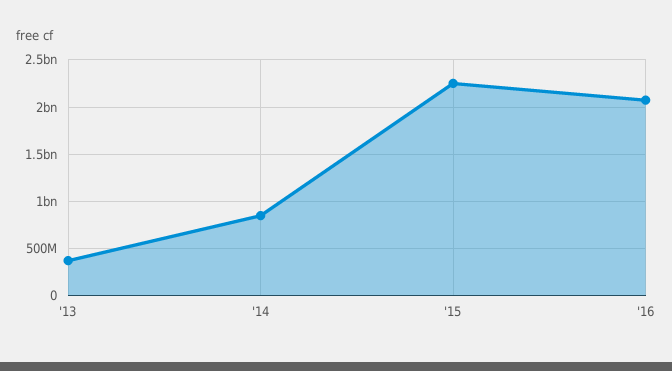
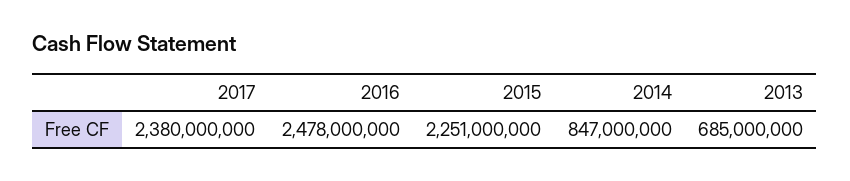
'13: 400000000 -> 685000000
'16: 2100000000 -> 2478000000
2017: none -> 2380000000

